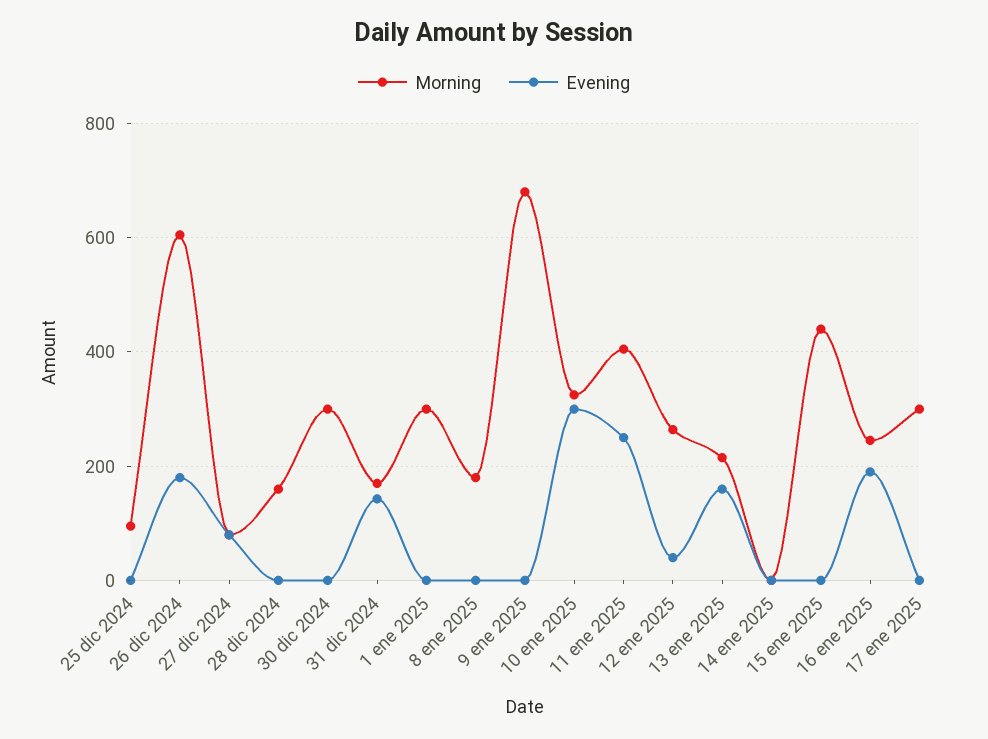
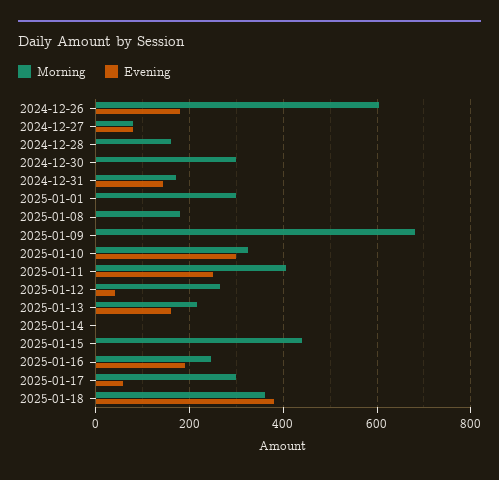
Morning, 25 dic 2024: 100 -> none
Evening, 25 dic 2024: 0 -> none
Evening, 17 ene 2025: 0 -> 60
Morning, 2025-01-18: none -> 360
Evening, 2025-01-18: none -> 380

